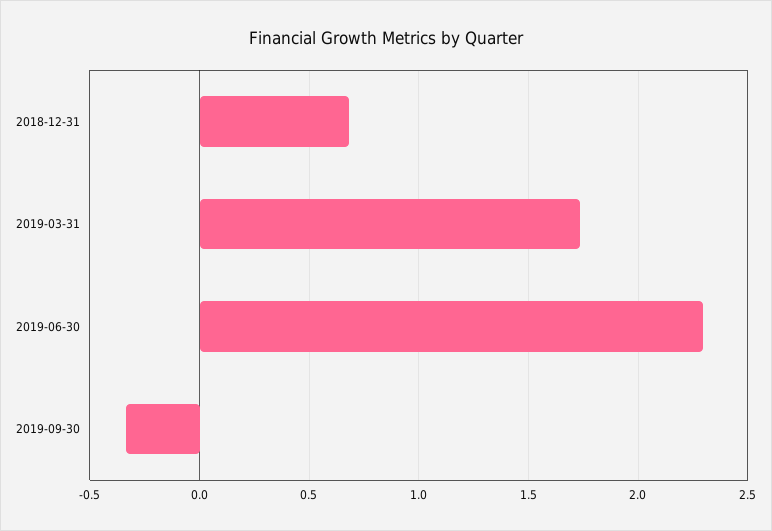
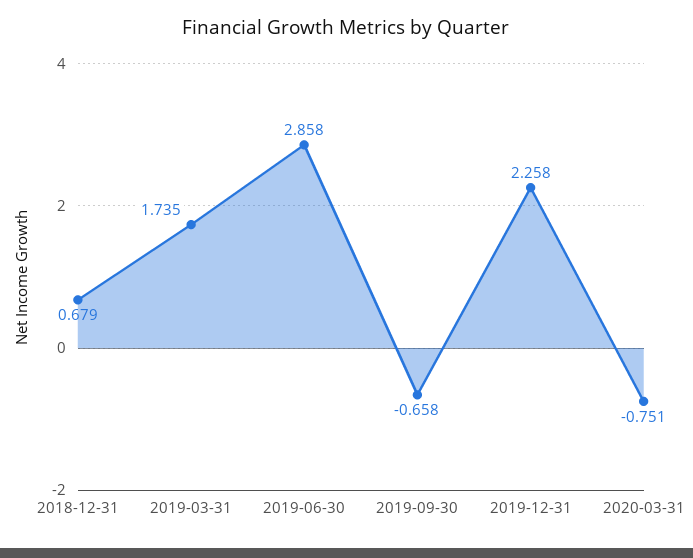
2019-06-30: 2.3 -> 2.858
2019-09-30: -0.35 -> -0.658
2019-12-31: none -> 2.258
2020-03-31: none -> -0.751

